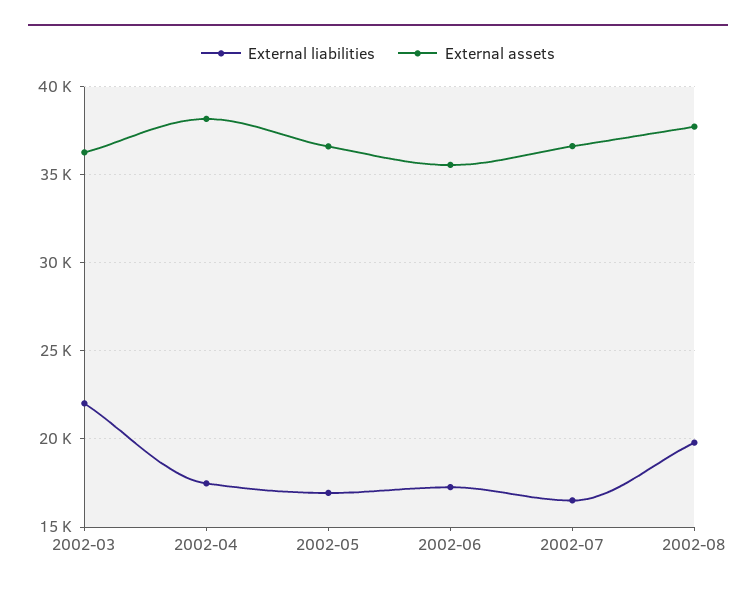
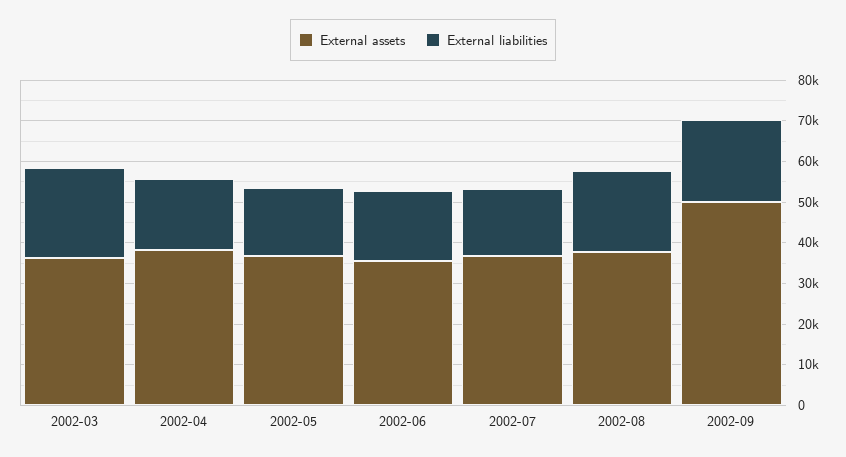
External assets, 2002-09: none -> 50000
External liabilities, 2002-09: none -> 20000

